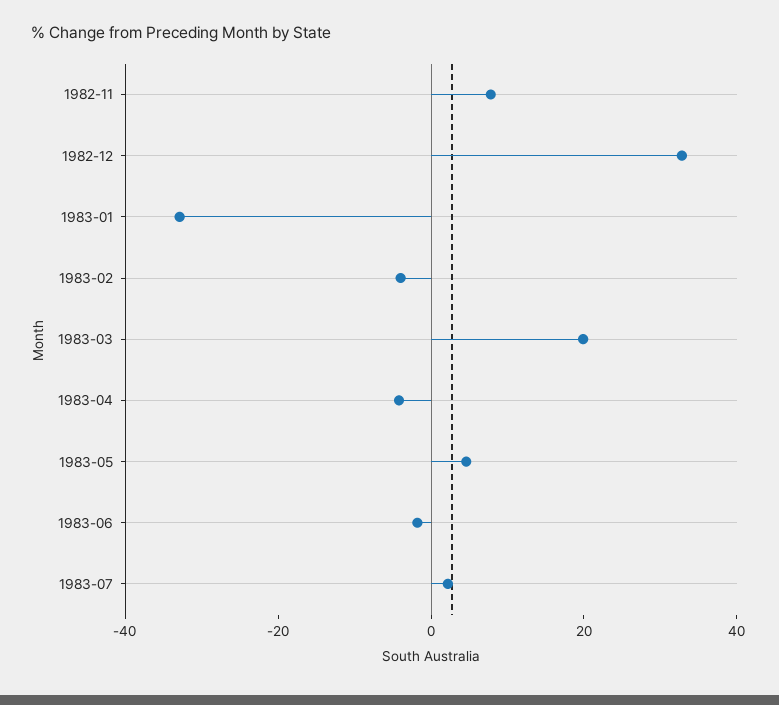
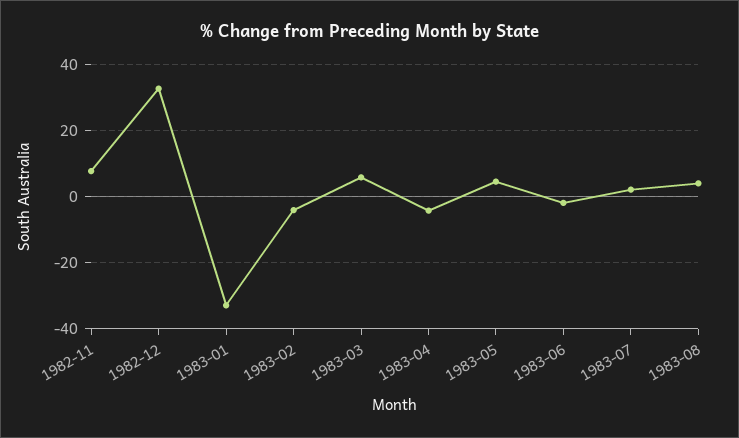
1983-03: 20 -> 6
1983-08: none -> 4

